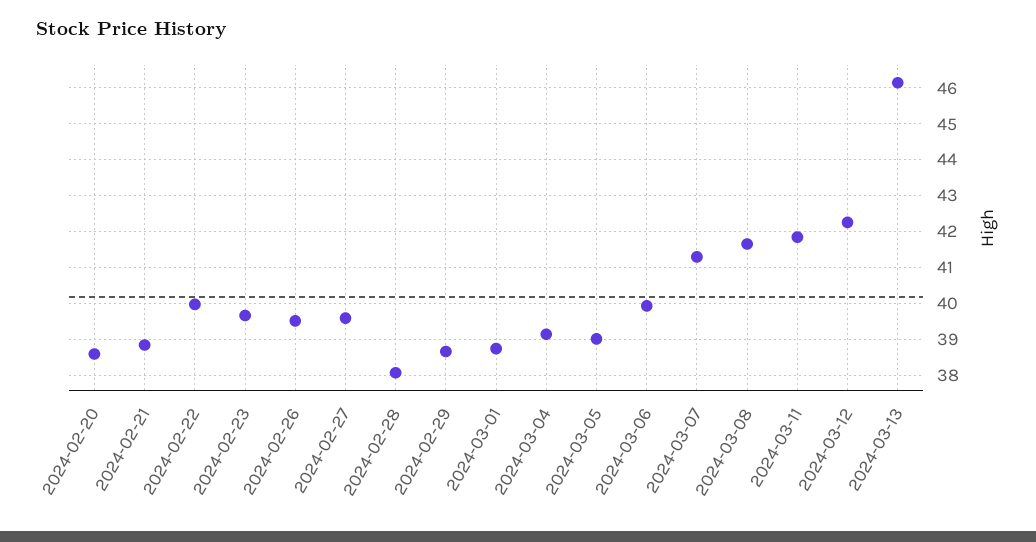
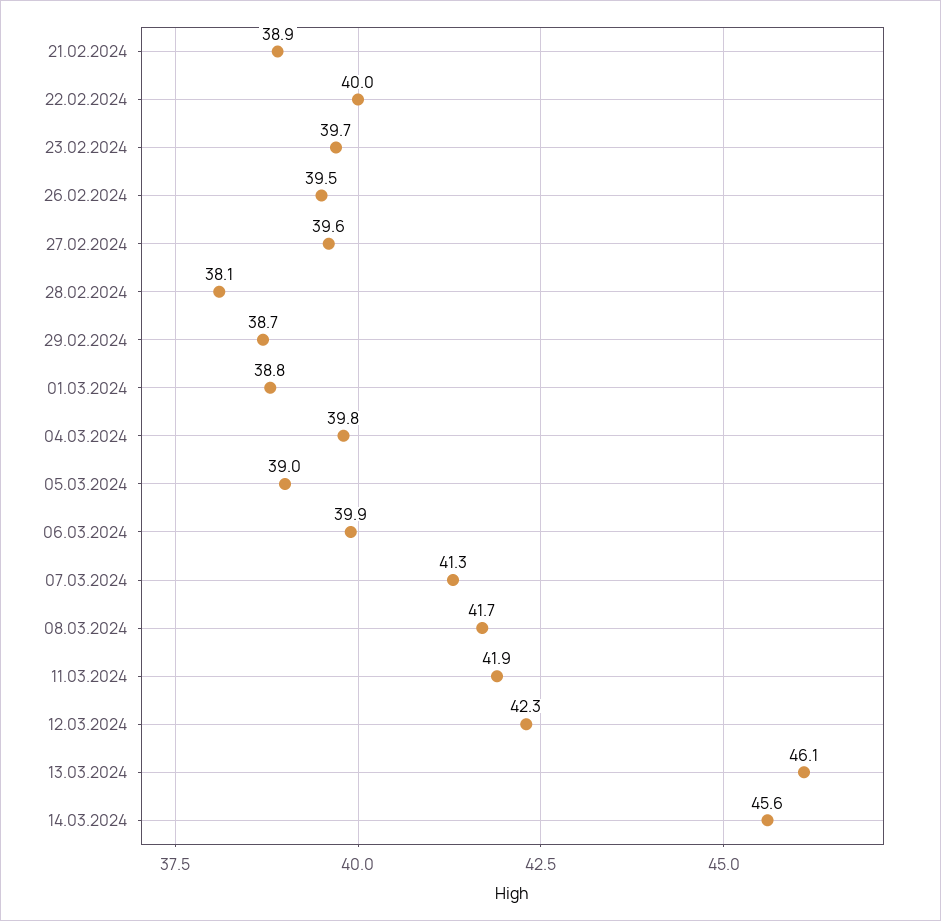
2024-02-20: 38.6 -> none
2024-03-04: 39.2 -> 39.8
14.03.2024: none -> 45.6

